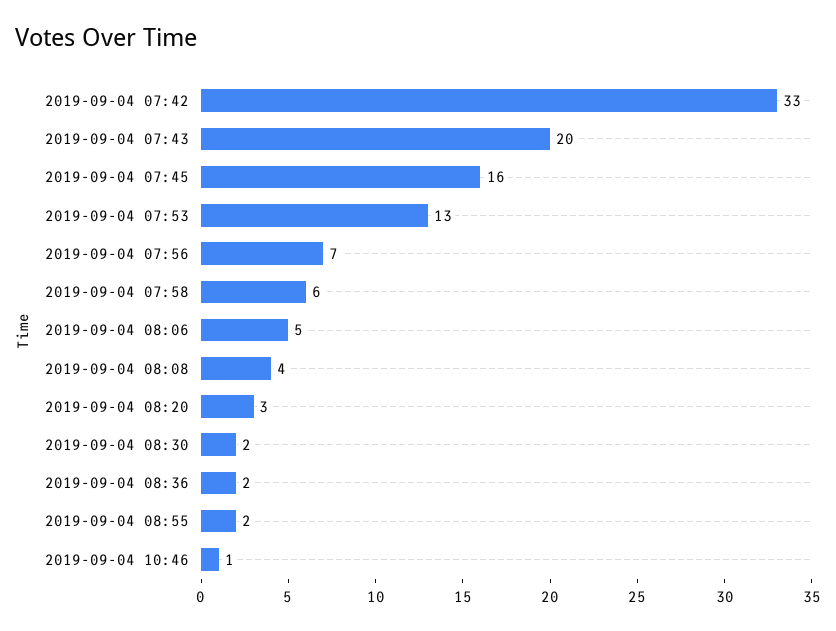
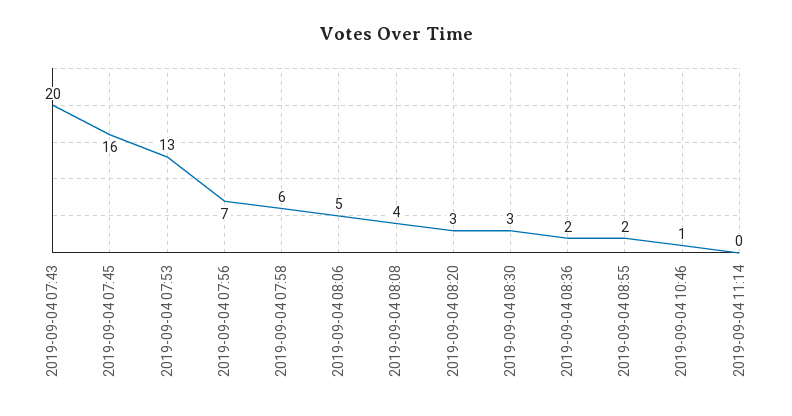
2019-09-04 07:42: 33 -> none
2019-09-04 08:30: 2 -> 3
2019-09-04 11:14: none -> 0

